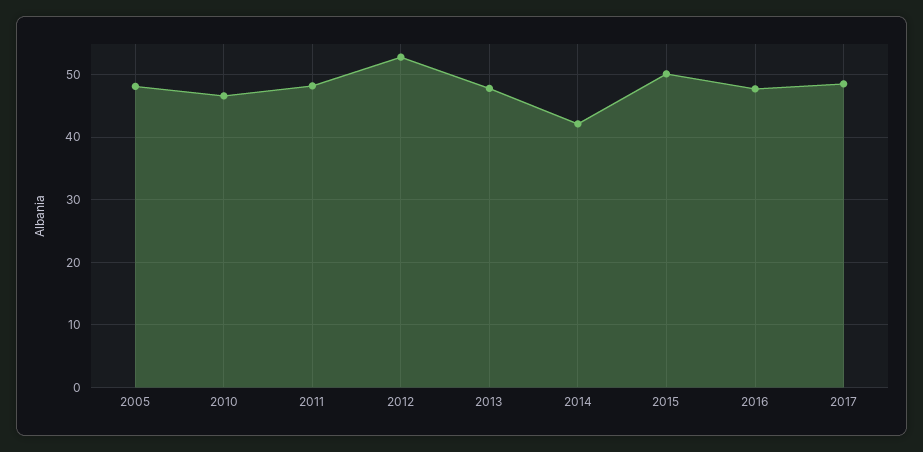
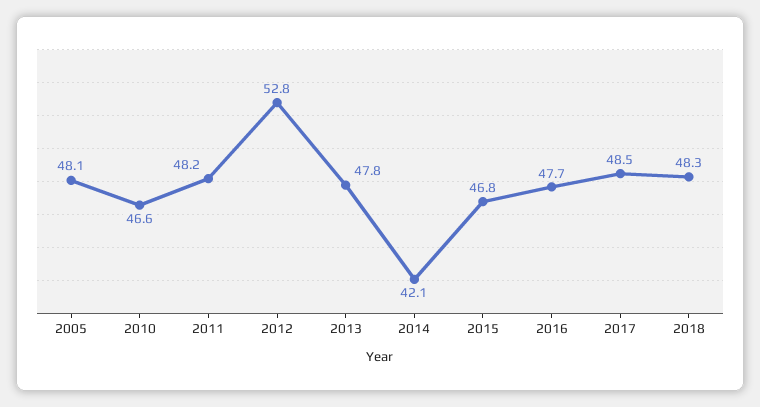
2015: 50 -> 46.8
2018: none -> 48.3

